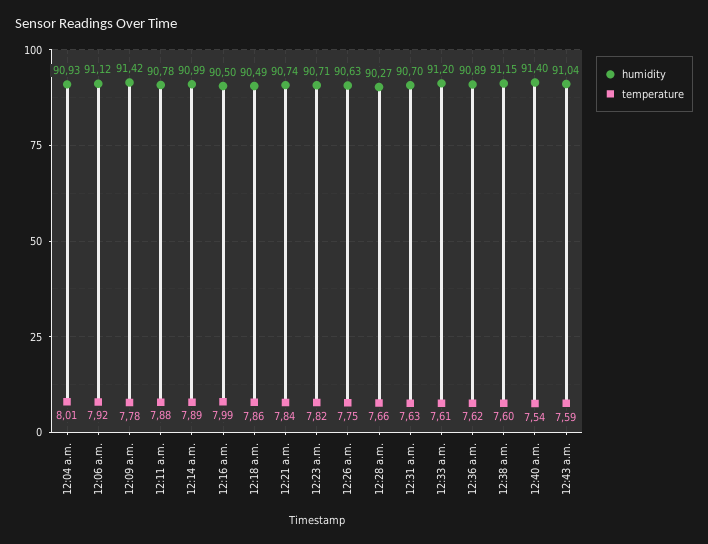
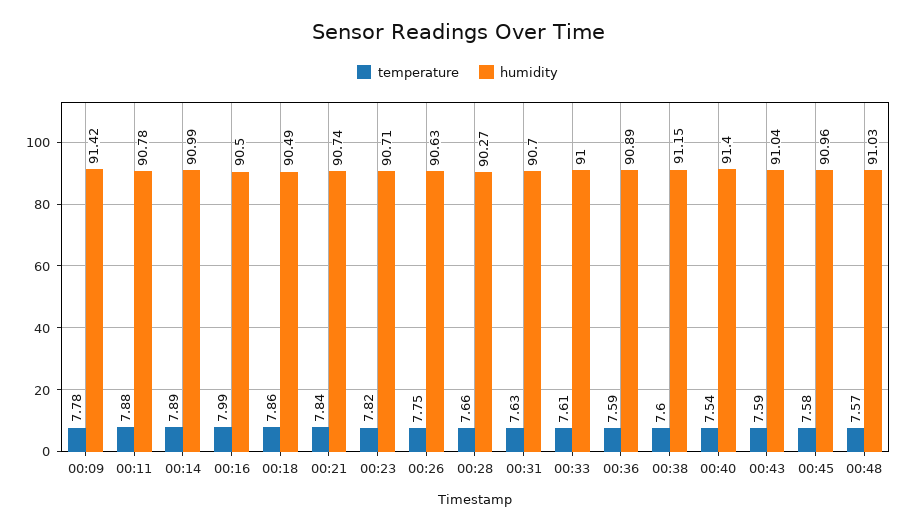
humidity, 12:04 a.m.: 90.93 -> none
temperature, 12:04 a.m.: 8.01 -> none
humidity, 12:06 a.m.: 91.12 -> none
temperature, 12:06 a.m.: 7.92 -> none
humidity, 12:33 a.m.: 91.2 -> 91
temperature, 12:36 a.m.: 7.62 -> 7.59
temperature, 00:45: none -> 7.58
humidity, 00:45: none -> 90.96
temperature, 00:48: none -> 7.57
humidity, 00:48: none -> 91.03

